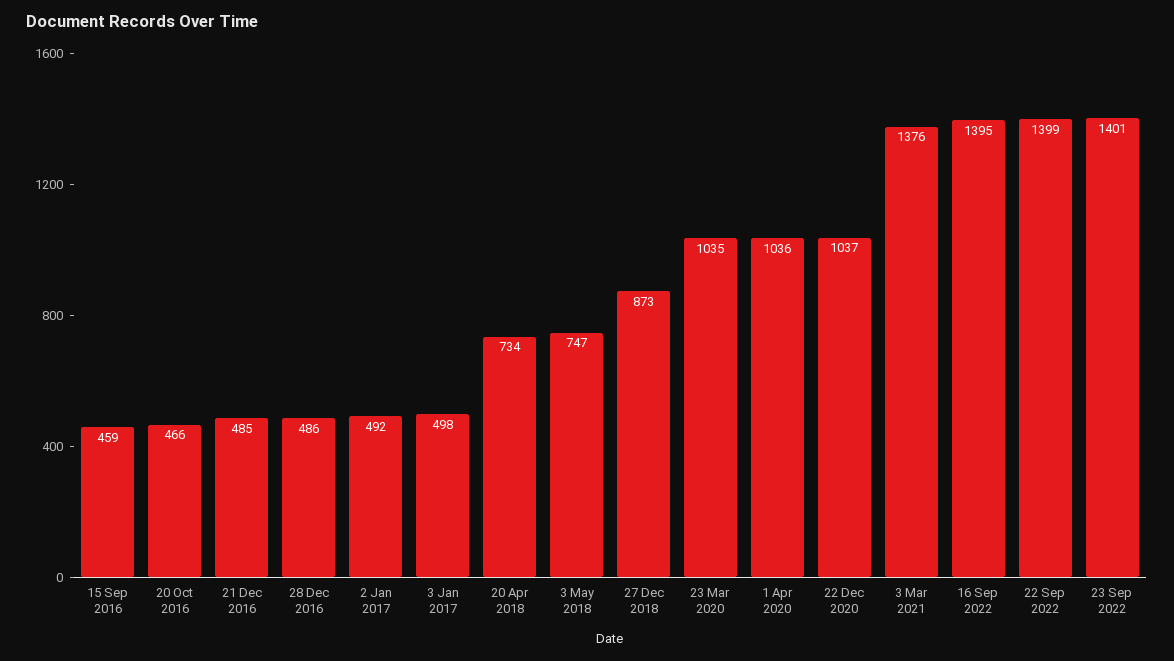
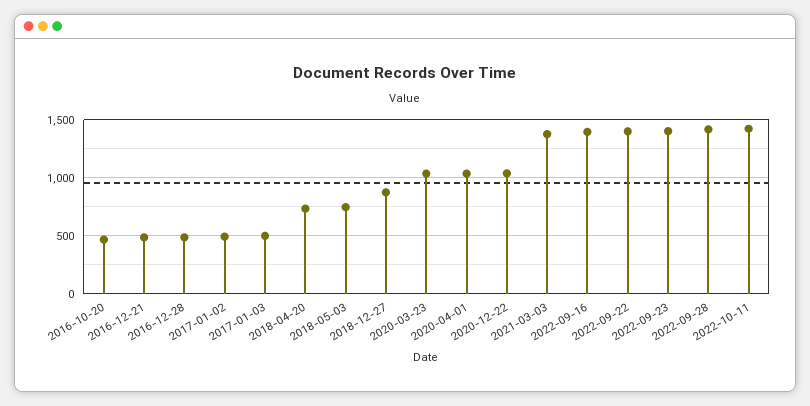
15 Sep 2016: 459 -> none
2022-09-28: none -> 1400
2022-10-11: none -> 1400

